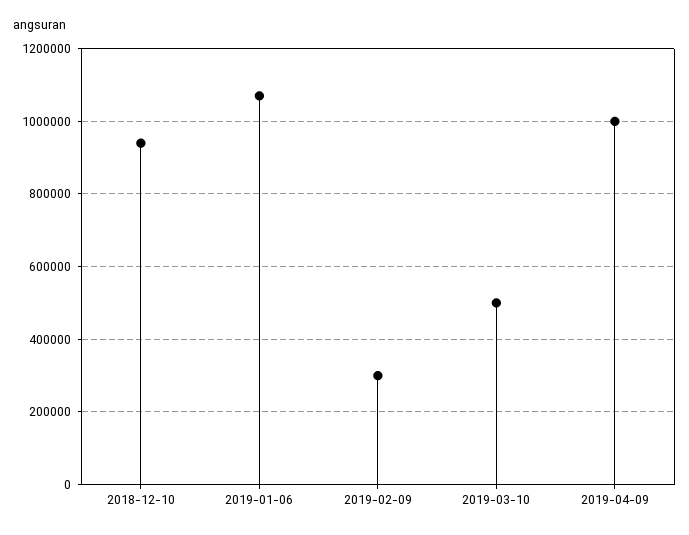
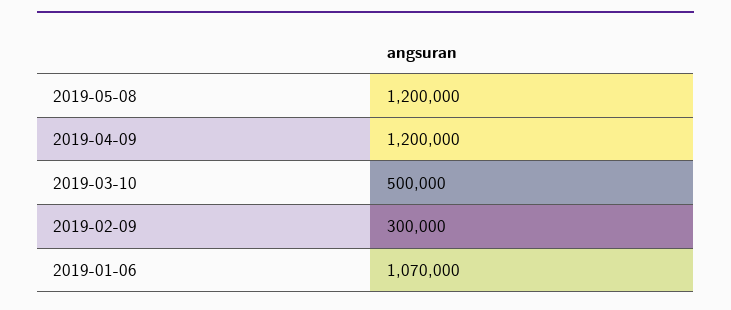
2018-12-10: 940000 -> none
2019-04-09: 1000000 -> 1200000
2019-05-08: none -> 1200000

